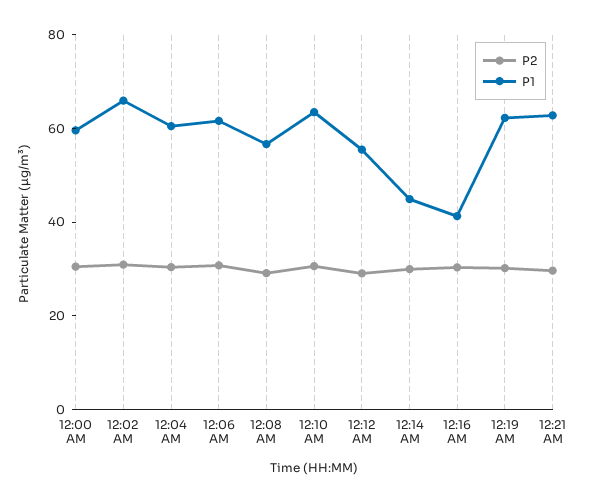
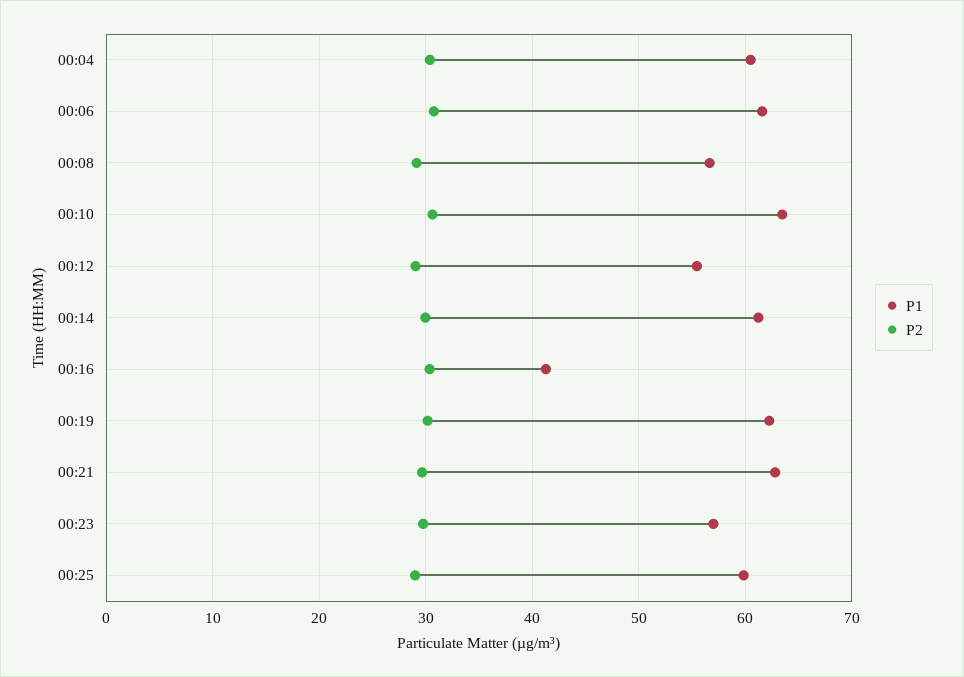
P2, 12:00 AM: 30 -> none
P1, 12:00 AM: 60 -> none
P2, 12:02 AM: 30 -> none
P1, 12:02 AM: 65 -> none
P1, 12:14 AM: 45 -> 61
P1, 00:23: none -> 57
P2, 00:23: none -> 30
P1, 00:25: none -> 60
P2, 00:25: none -> 29

